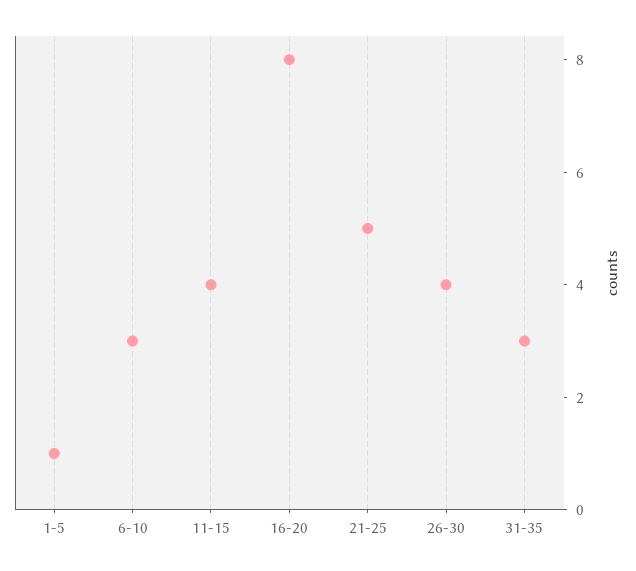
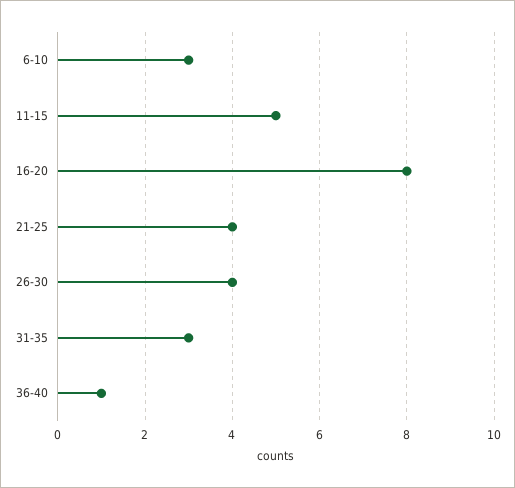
1-5: 1 -> none
11-15: 4 -> 5
21-25: 5 -> 4
36-40: none -> 1

